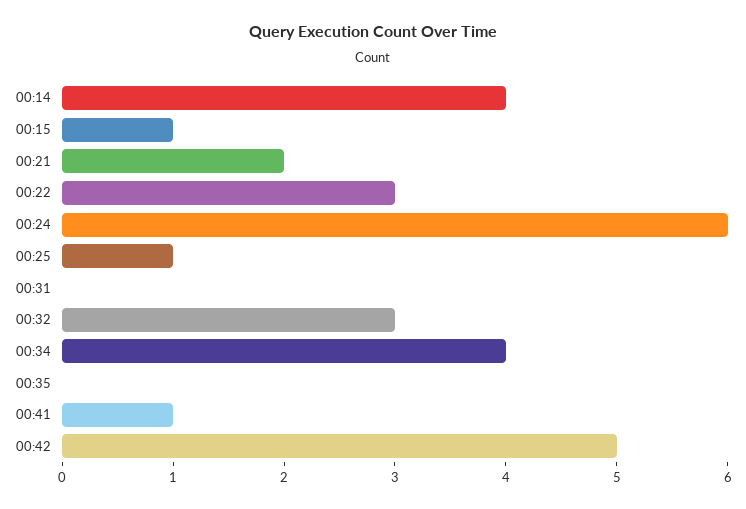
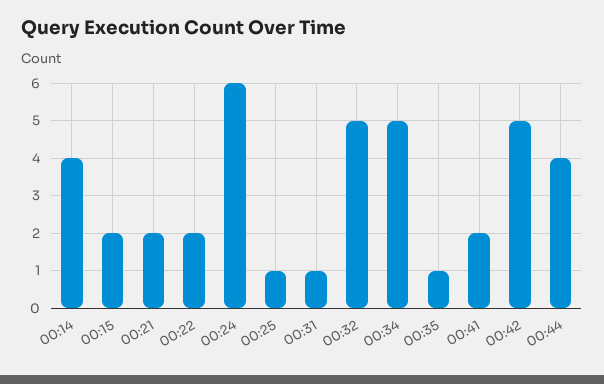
00:15: 1 -> 2
00:22: 3 -> 2
00:31: 0 -> 1
00:32: 3 -> 5
00:34: 4 -> 5
00:35: 0 -> 1
00:41: 1 -> 2
00:44: none -> 4

